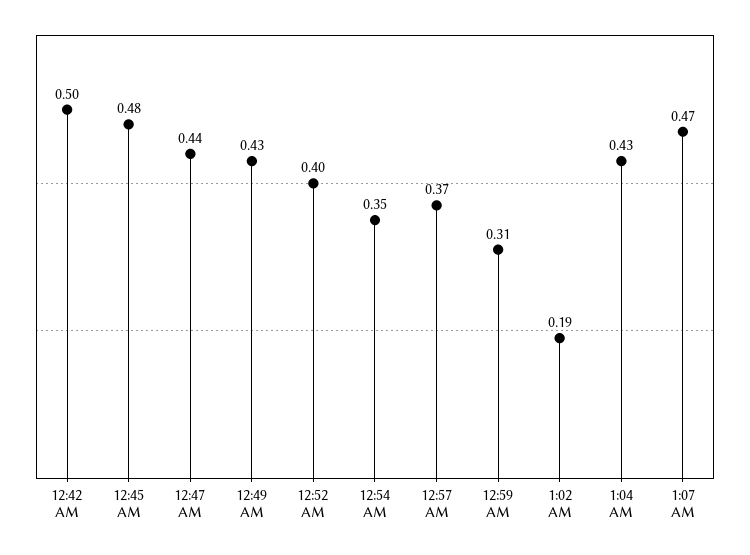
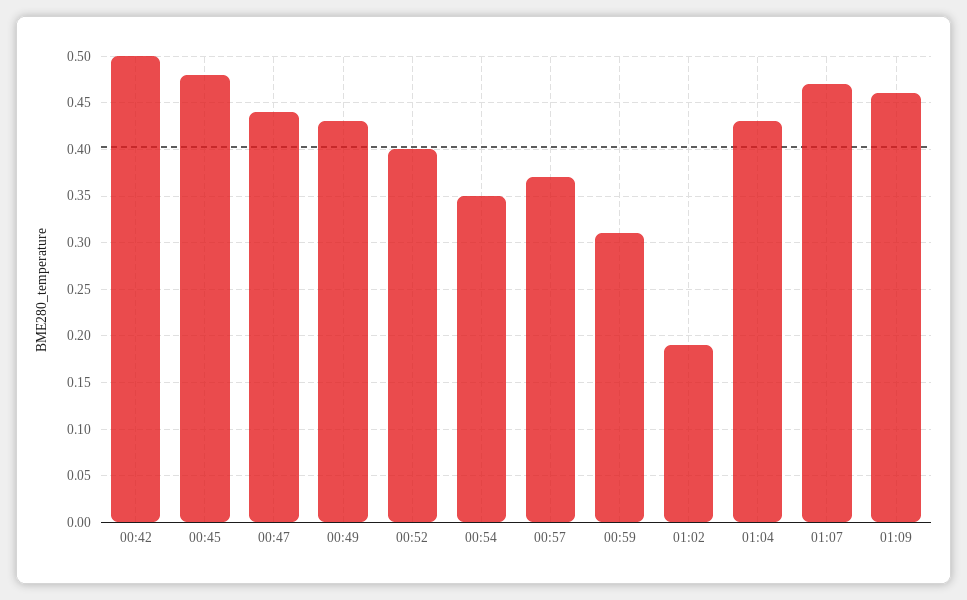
01:09: none -> 0.46

